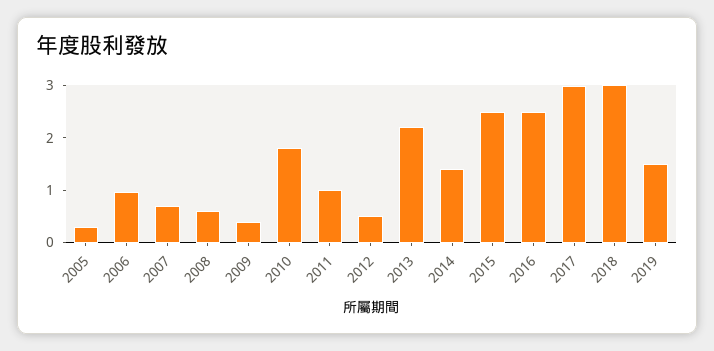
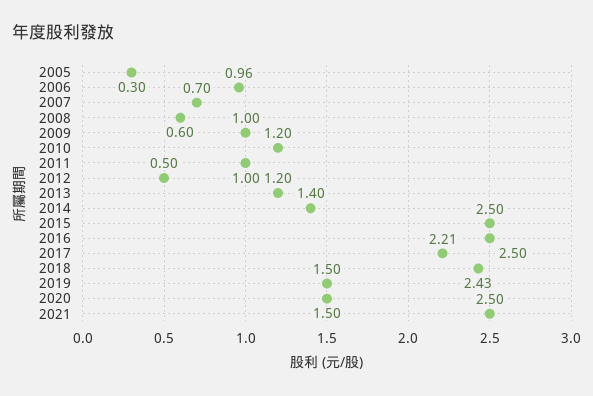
2009: 0.4 -> 1
2010: 1.8 -> 1.2
2013: 2.2 -> 1.2
2017: 3 -> 2.21
2018: 3 -> 2.43
2020: none -> 1.5
2021: none -> 2.5

